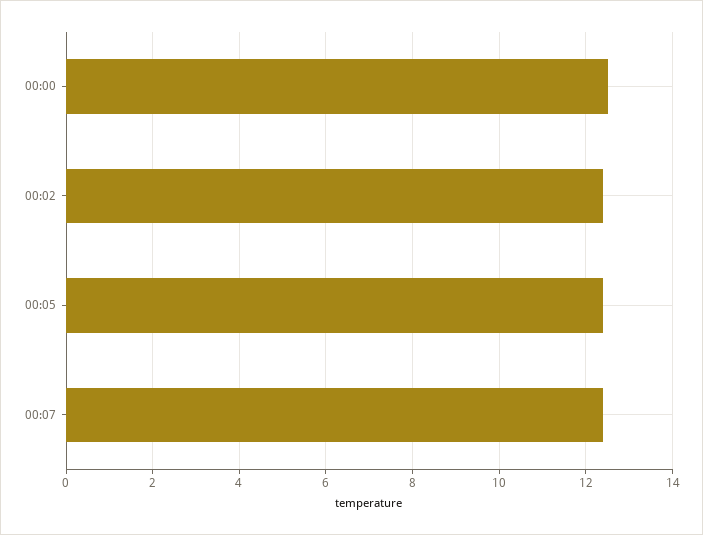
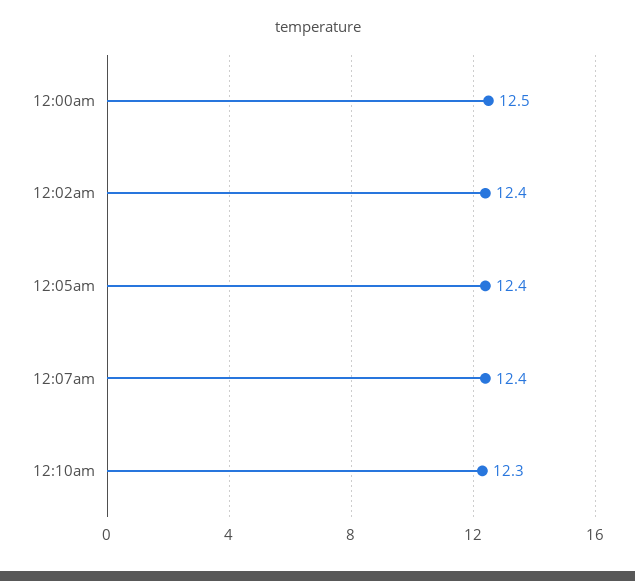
12:10am: none -> 12.3

